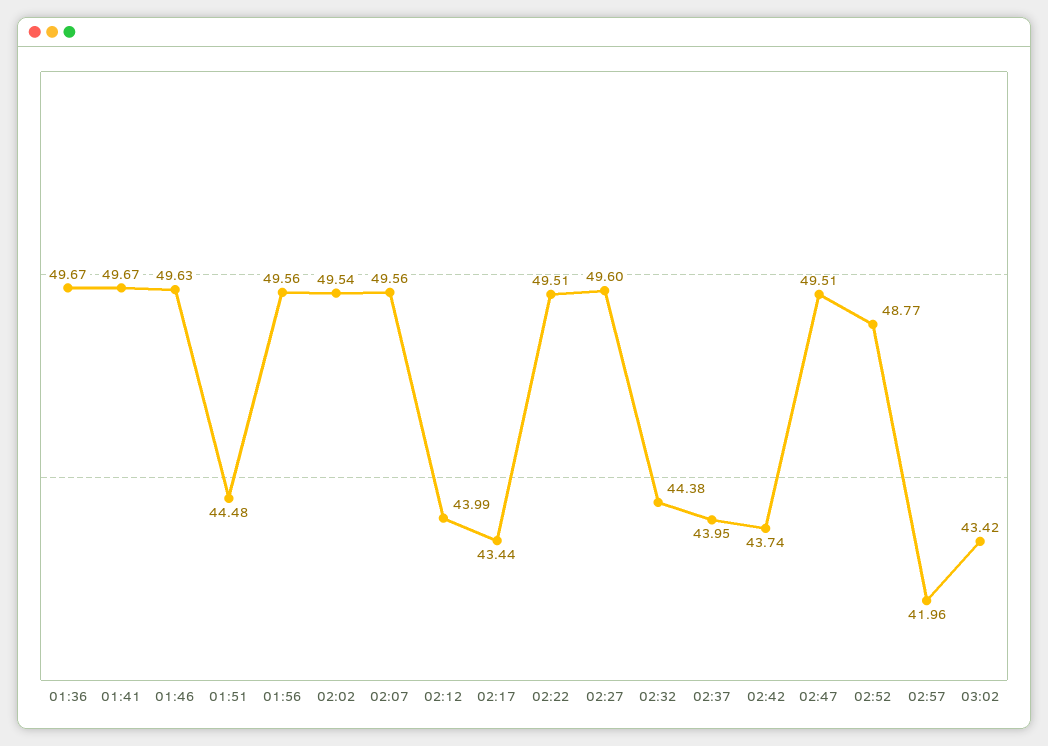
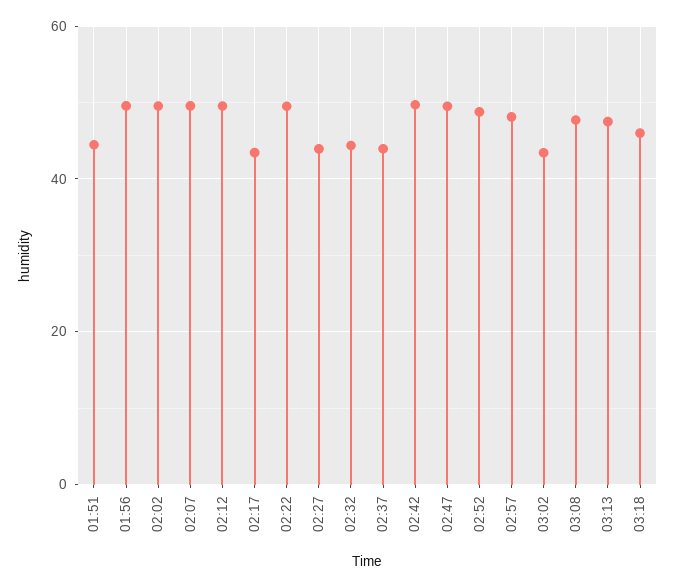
01:36: 49.67 -> none
01:41: 49.67 -> none
01:46: 49.63 -> none
02:12: 43.99 -> 50
02:27: 49.6 -> 44
02:42: 43.74 -> 50
02:57: 41.96 -> 48
03:08: none -> 48
03:13: none -> 48
03:18: none -> 46

